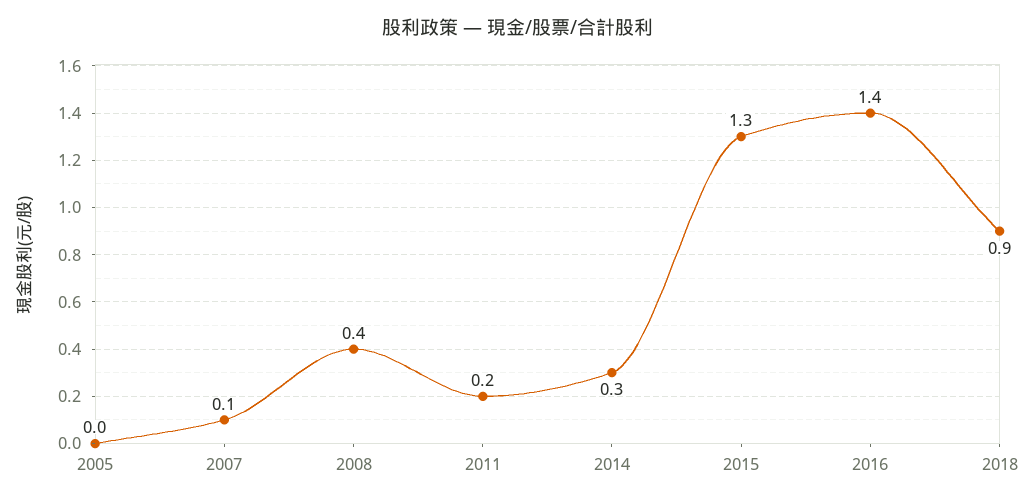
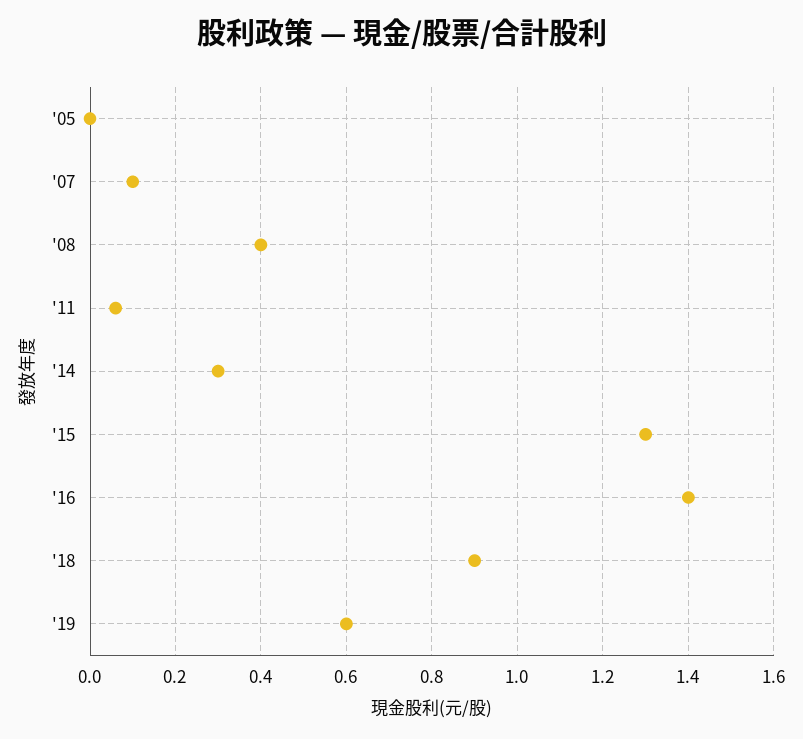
2011: 0.2 -> 0.05
'19: none -> 0.6

